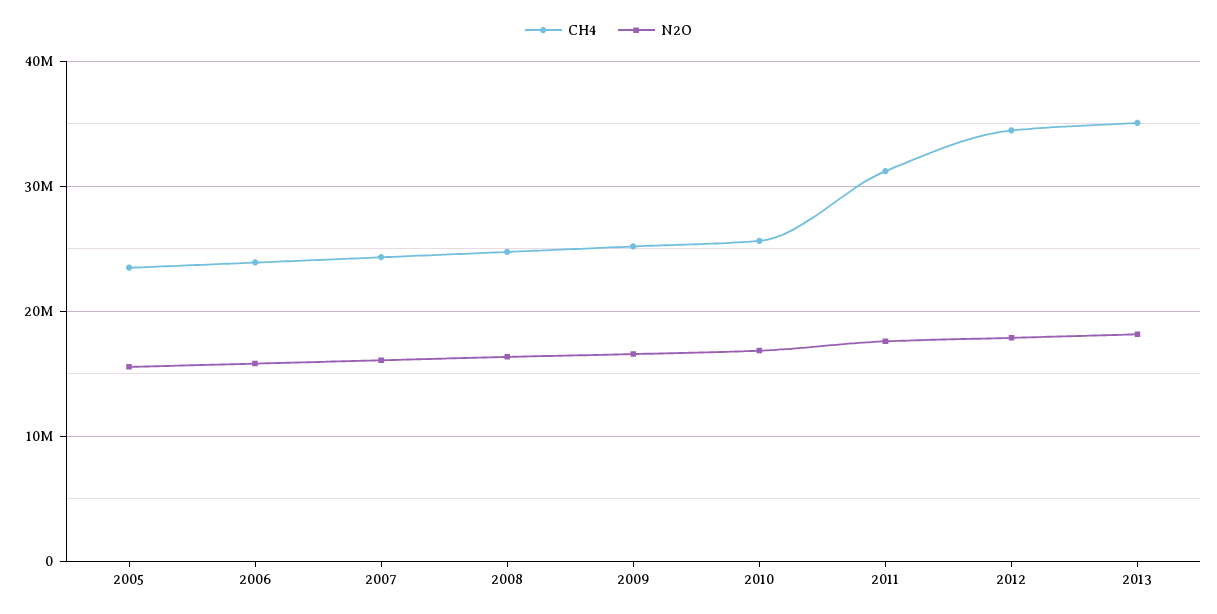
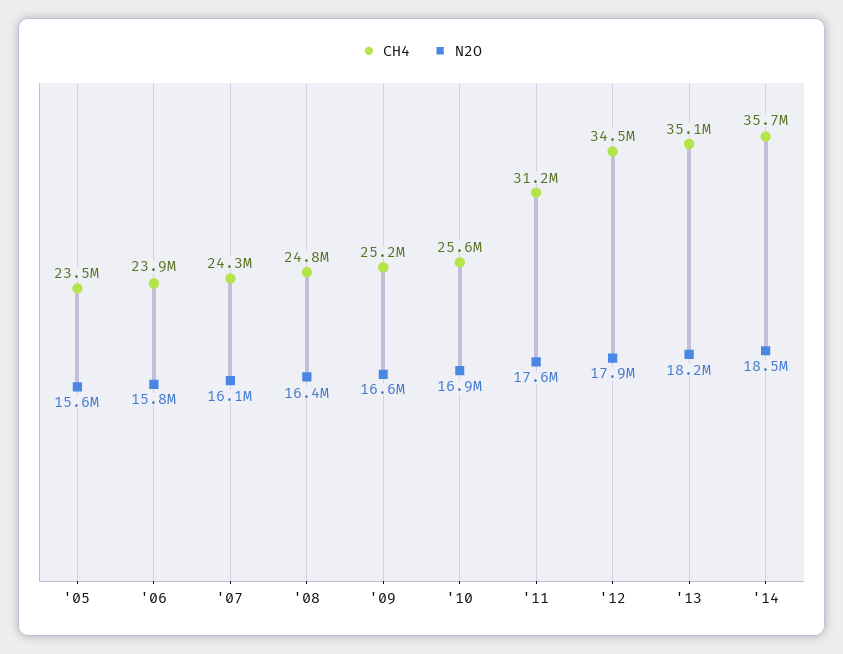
CH4, '14: none -> 35700000
N2O, '14: none -> 18500000

